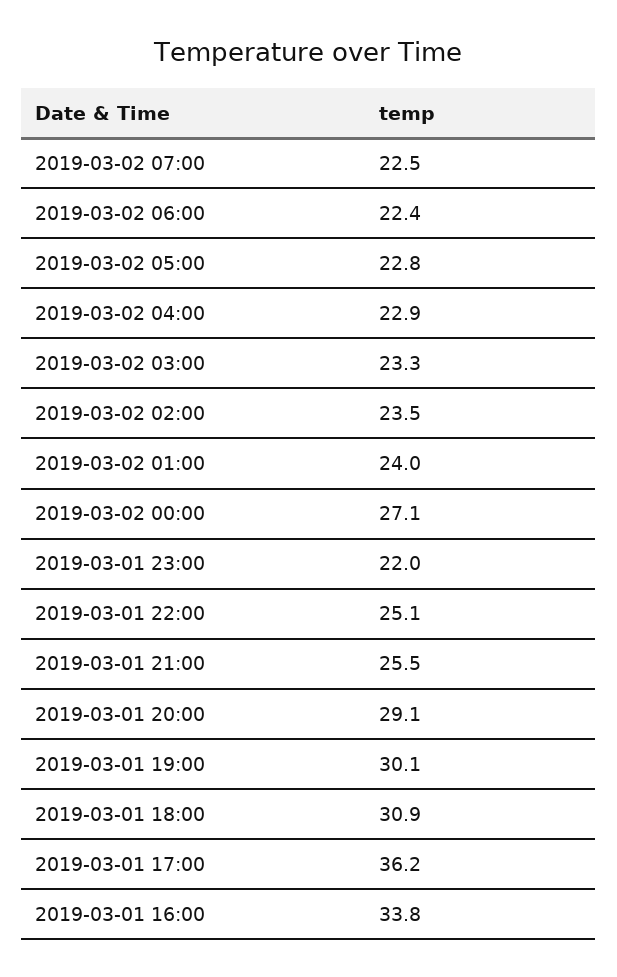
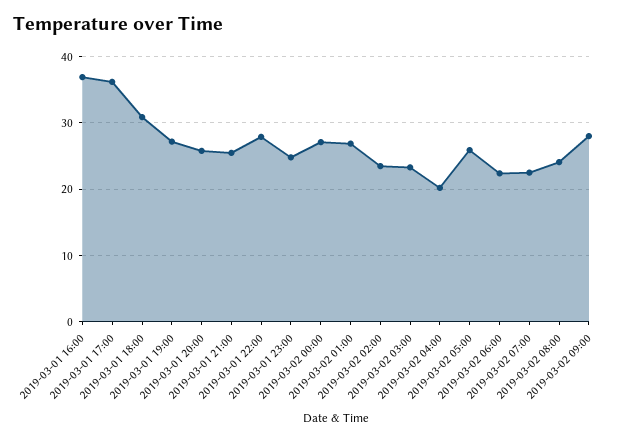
2019-03-02 05:00: 22.8 -> 26
2019-03-02 04:00: 22.9 -> 20
2019-03-02 01:00: 24 -> 27
2019-03-01 23:00: 22 -> 25
2019-03-01 22:00: 25.1 -> 28
2019-03-01 20:00: 29.1 -> 26
2019-03-01 19:00: 30.1 -> 27
2019-03-01 16:00: 33.8 -> 37
2019-03-02 08:00: none -> 24
2019-03-02 09:00: none -> 28

